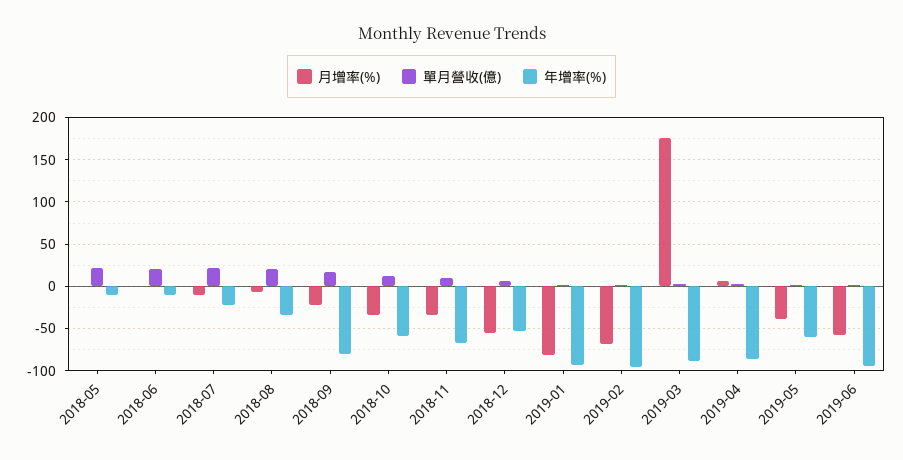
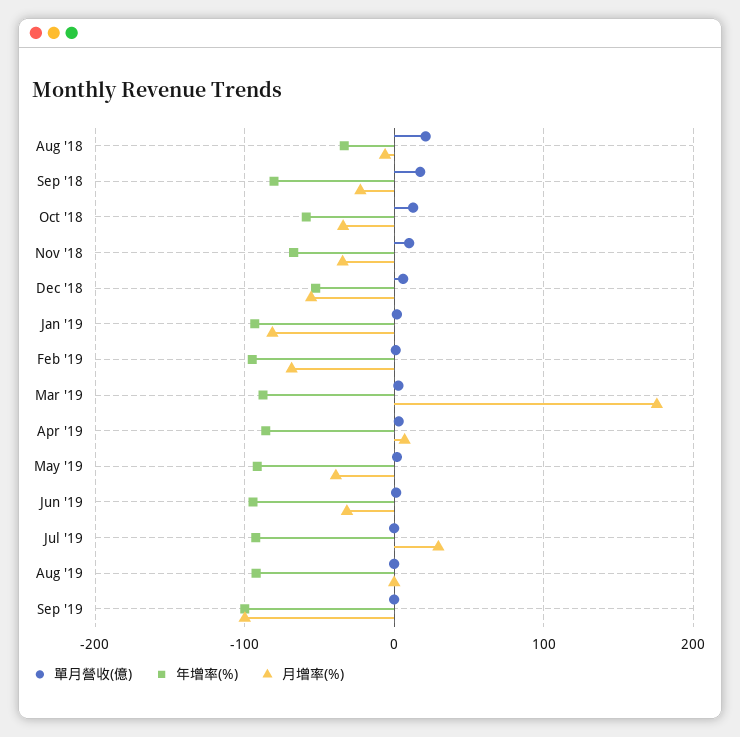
月增率(%), 2018-05: 0 -> none
單月營收(億), 2018-05: 20 -> none
年增率(%), 2018-05: -10 -> none
月增率(%), 2018-06: 0 -> none
單月營收(億), 2018-06: 20 -> none
年增率(%), 2018-06: -10 -> none
月增率(%), 2018-07: -10 -> none
單月營收(億), 2018-07: 20 -> none
年增率(%), 2018-07: -20 -> none
年增率(%), 2019-05: -60 -> -90
月增率(%), 2019-06: -60 -> -30
單月營收(億), Jul '19: none -> 0
年增率(%), Jul '19: none -> -90
月增率(%), Jul '19: none -> 30
單月營收(億), Aug '19: none -> 0
年增率(%), Aug '19: none -> -90
月增率(%), Aug '19: none -> 0
單月營收(億), Sep '19: none -> 0
年增率(%), Sep '19: none -> -100
月增率(%), Sep '19: none -> -100

